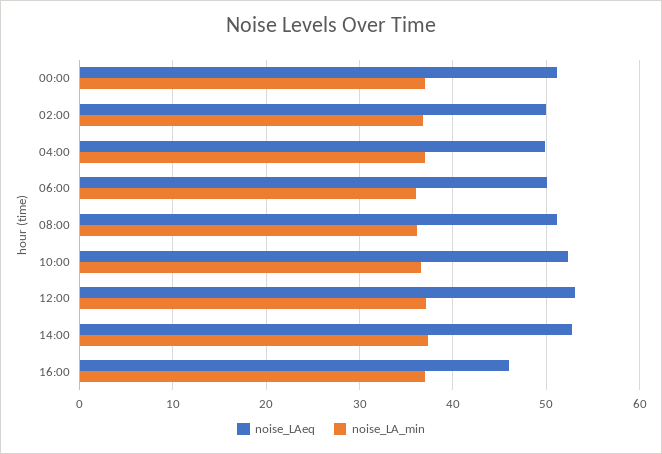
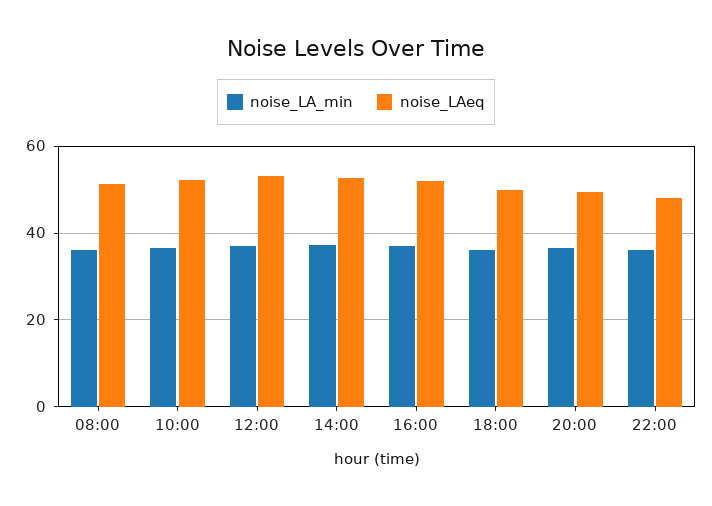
noise_LAeq, 00:00: 51 -> none
noise_LA_min, 00:00: 37 -> none
noise_LAeq, 02:00: 50 -> none
noise_LA_min, 02:00: 37 -> none
noise_LAeq, 04:00: 50 -> none
noise_LA_min, 04:00: 37 -> none
noise_LAeq, 06:00: 50 -> none
noise_LA_min, 06:00: 36 -> none
noise_LAeq, 16:00: 46 -> 52
noise_LA_min, 18:00: none -> 36
noise_LAeq, 18:00: none -> 50
noise_LA_min, 20:00: none -> 36
noise_LAeq, 20:00: none -> 50
noise_LA_min, 22:00: none -> 36
noise_LAeq, 22:00: none -> 48

